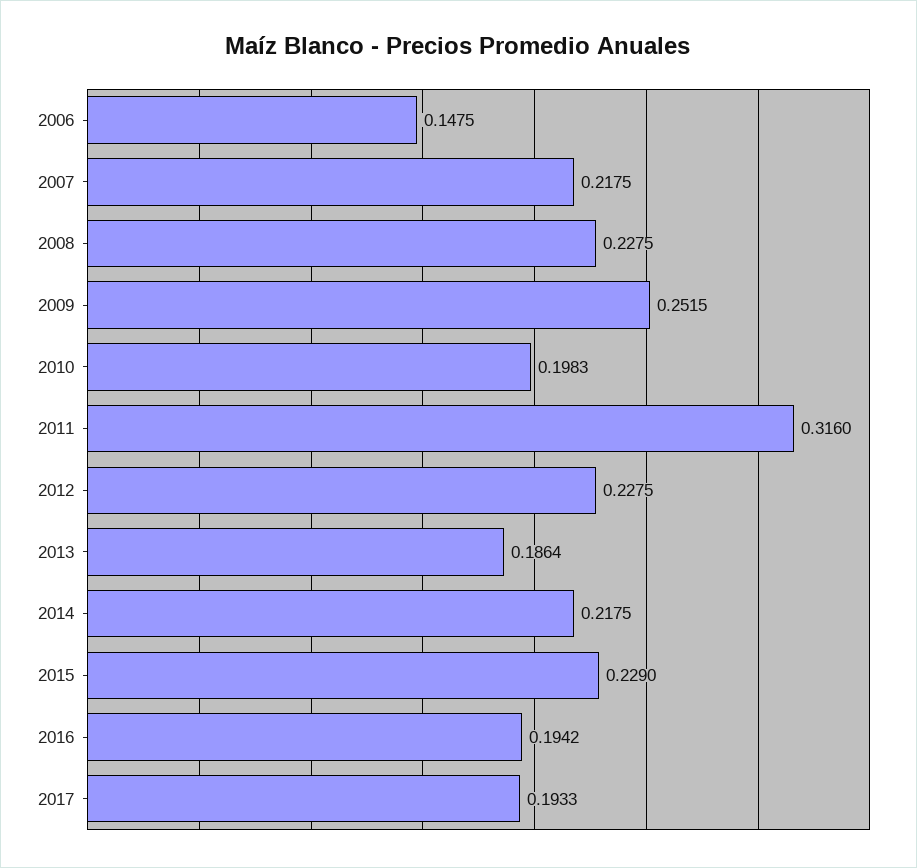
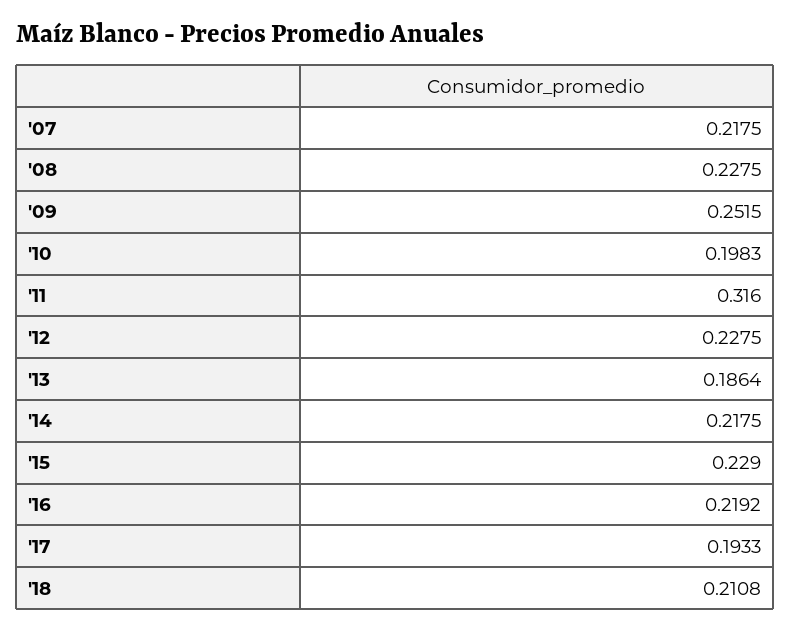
2006: 0.1475 -> none
2016: 0.1942 -> 0.2192
'18: none -> 0.2108

